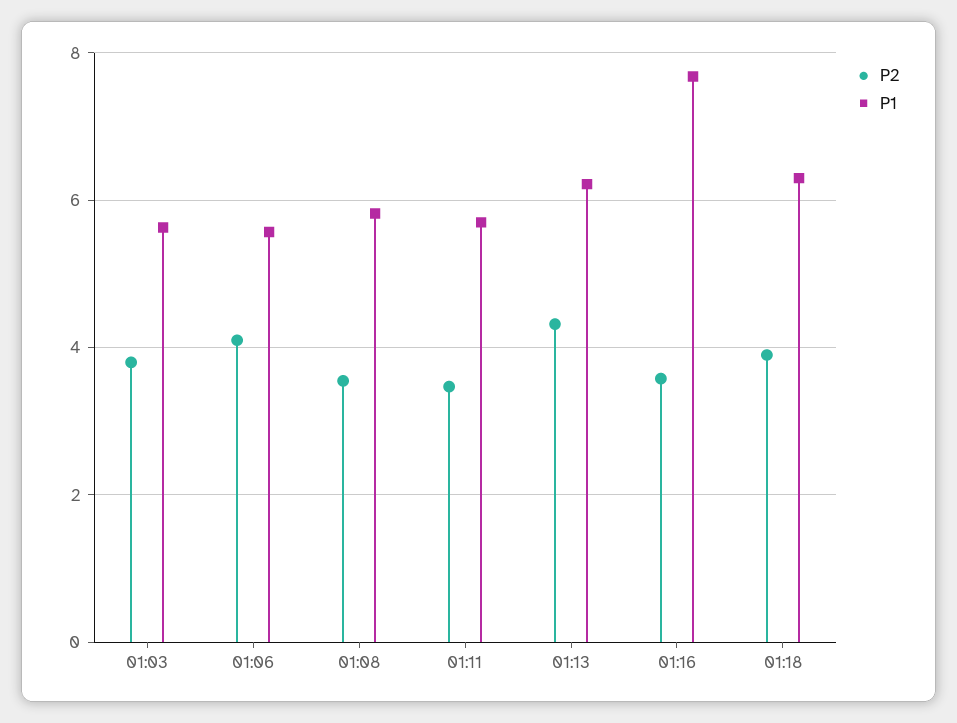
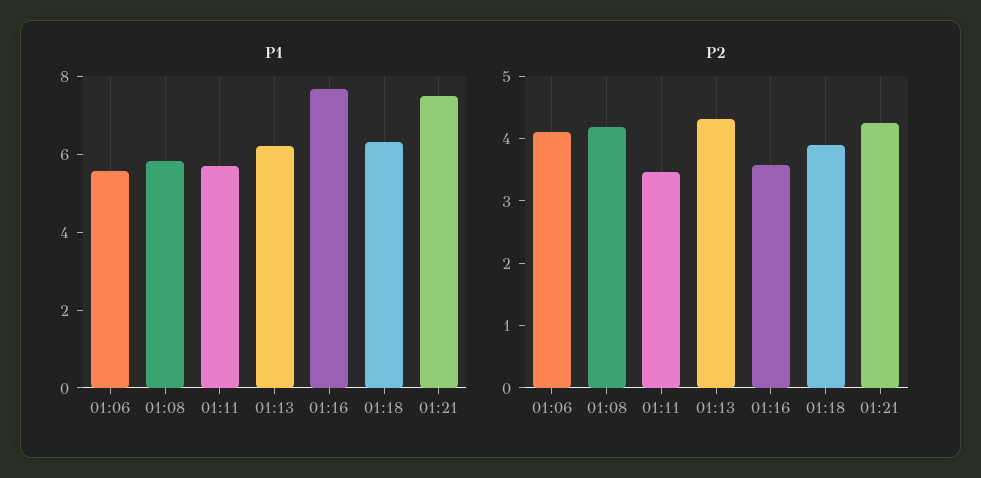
P2, 01:03: 3.8 -> none
P1, 01:03: 5.6 -> none
P2, 01:08: 3.6 -> 4.2
P1, 01:21: none -> 7.5
P2, 01:21: none -> 4.2

